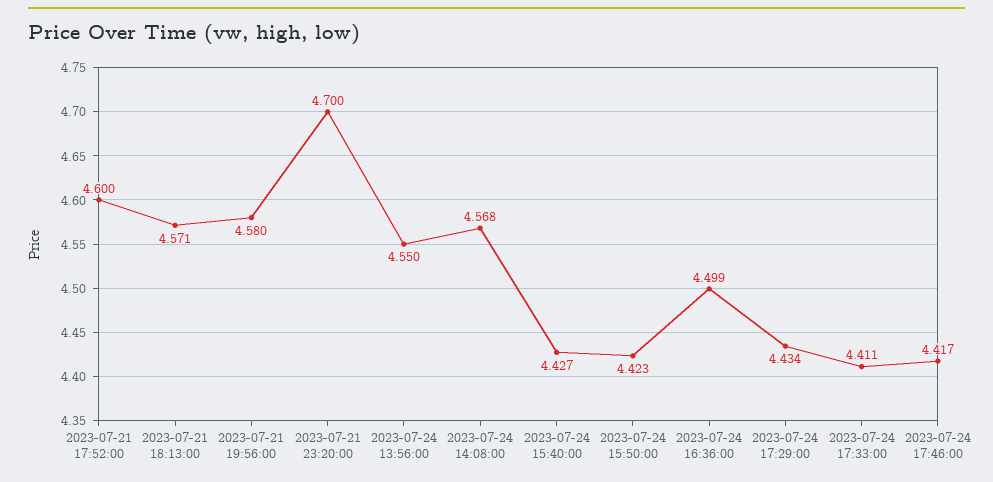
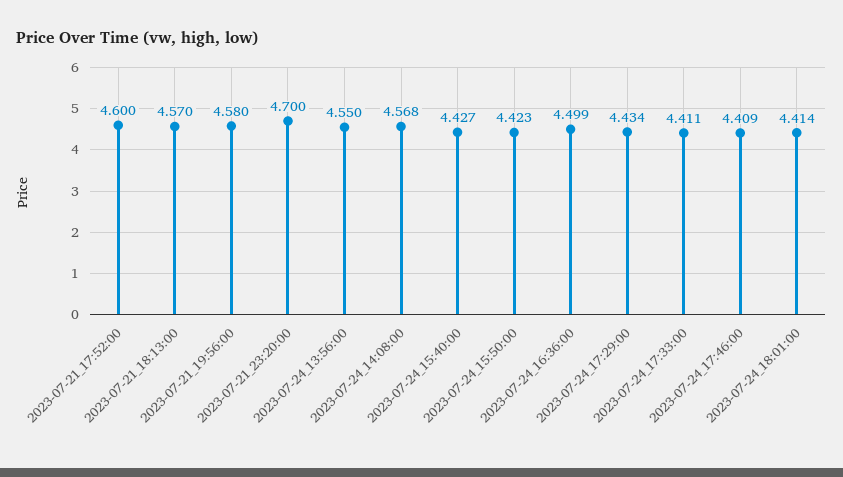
2023-07-21 18:13:00: 4.571 -> 4.57
2023-07-24 17:46:00: 4.417 -> 4.409
2023-07-24_18:01:00: none -> 4.414

